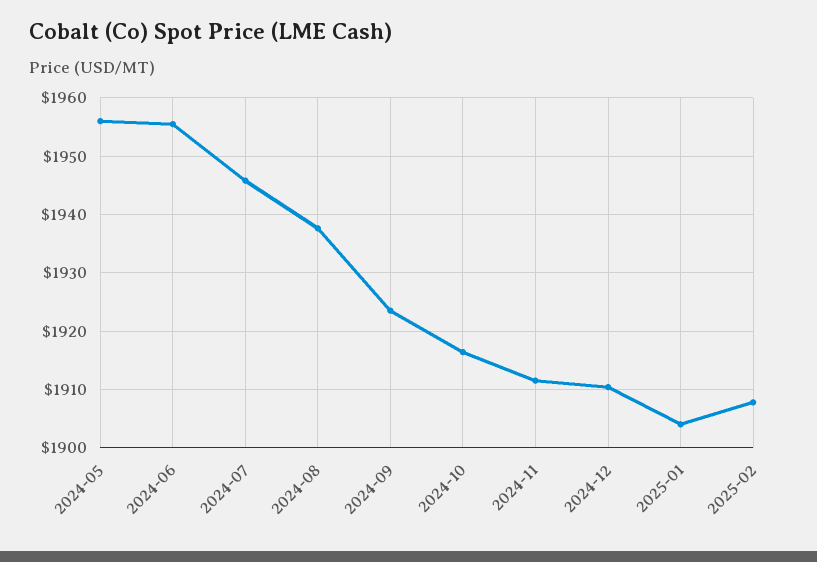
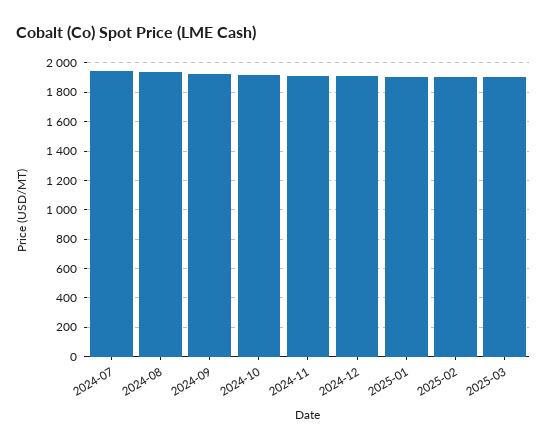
2024-05: 1956 -> none
2024-06: 1956 -> none
2025-03: none -> 1900

